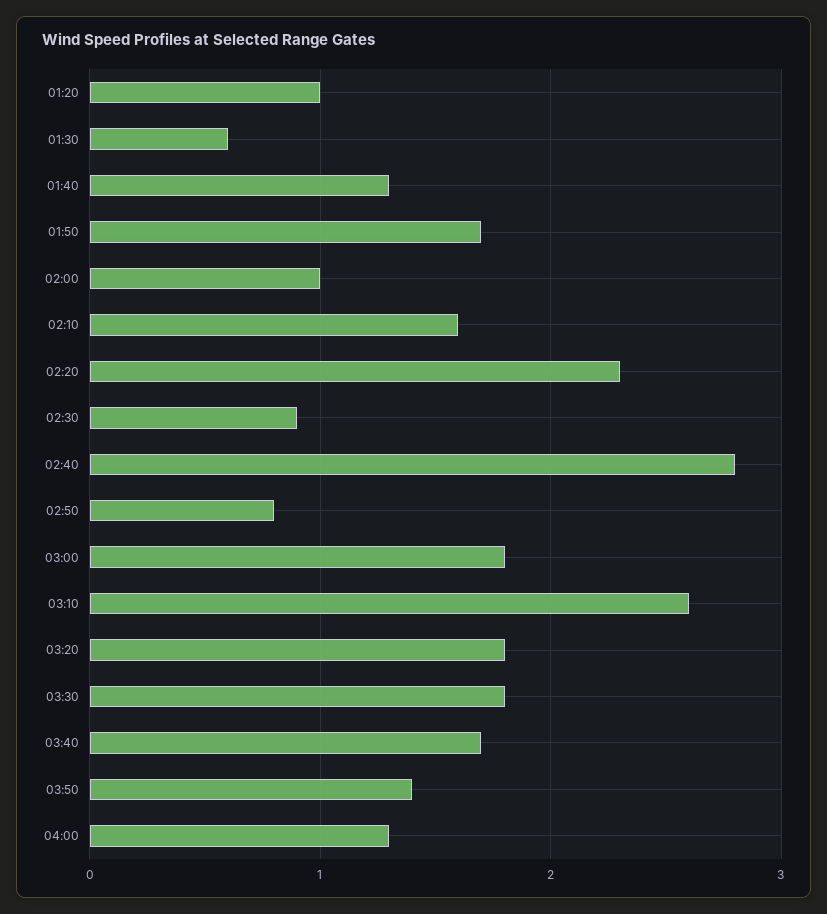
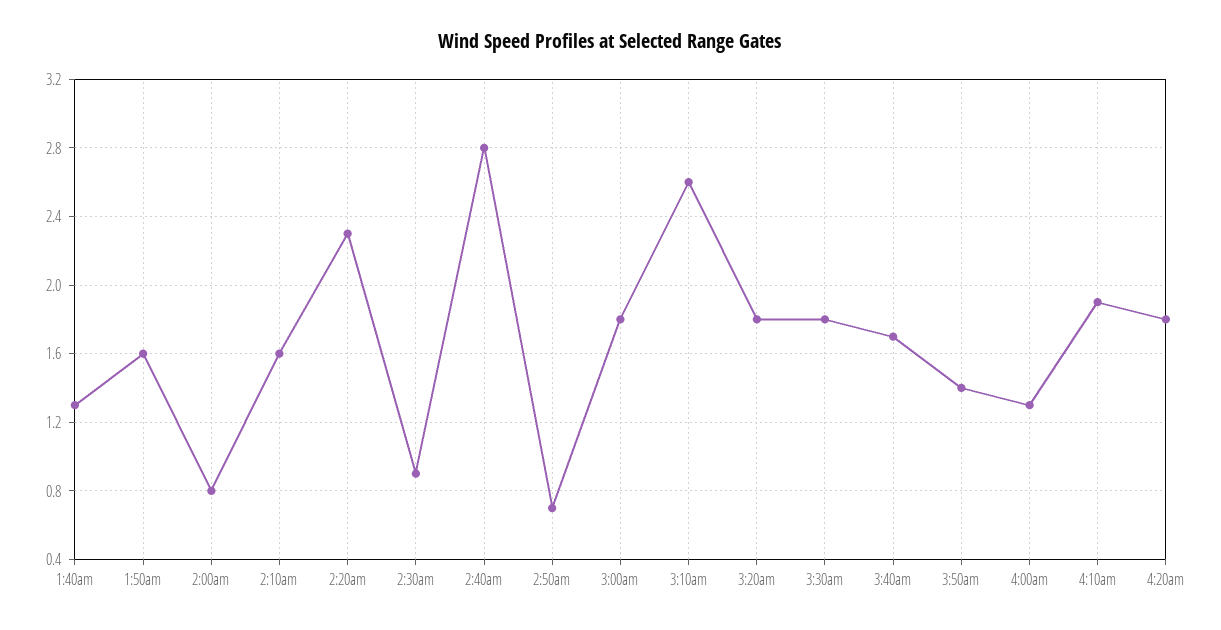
01:20: 1 -> none
01:30: 0.6 -> none
01:50: 1.7 -> 1.6
02:00: 1 -> 0.8
02:50: 0.8 -> 0.7
4:10am: none -> 1.9
4:20am: none -> 1.8

